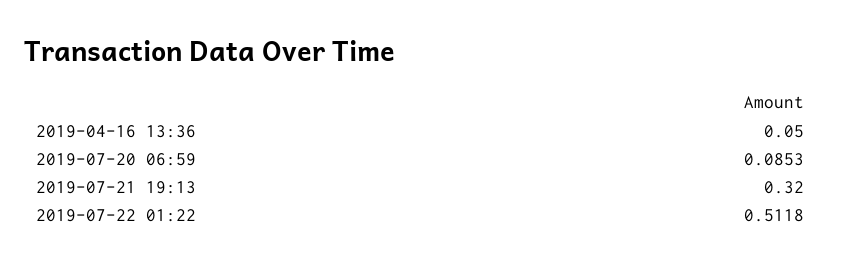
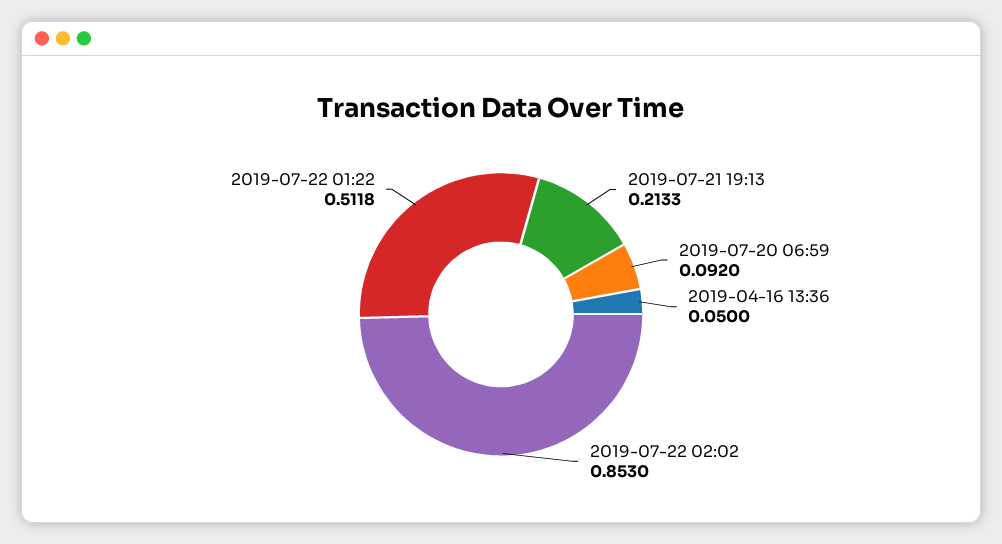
2019-07-20 06:59: 0.0853 -> 0.092
2019-07-21 19:13: 0.32 -> 0.2133
2019-07-22 02:02: none -> 0.853

